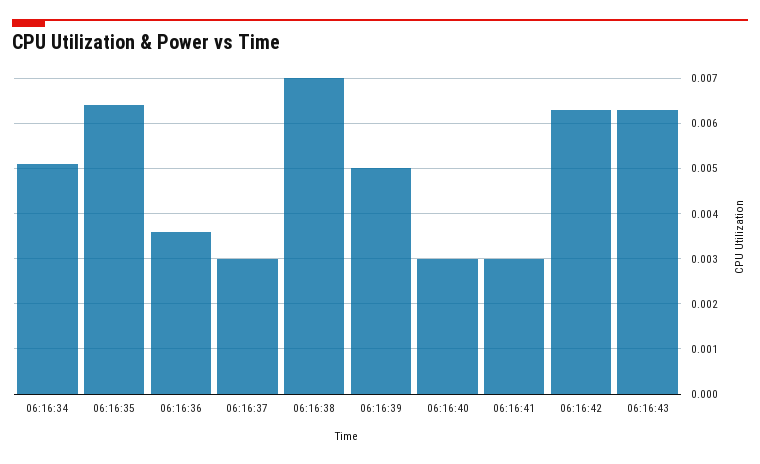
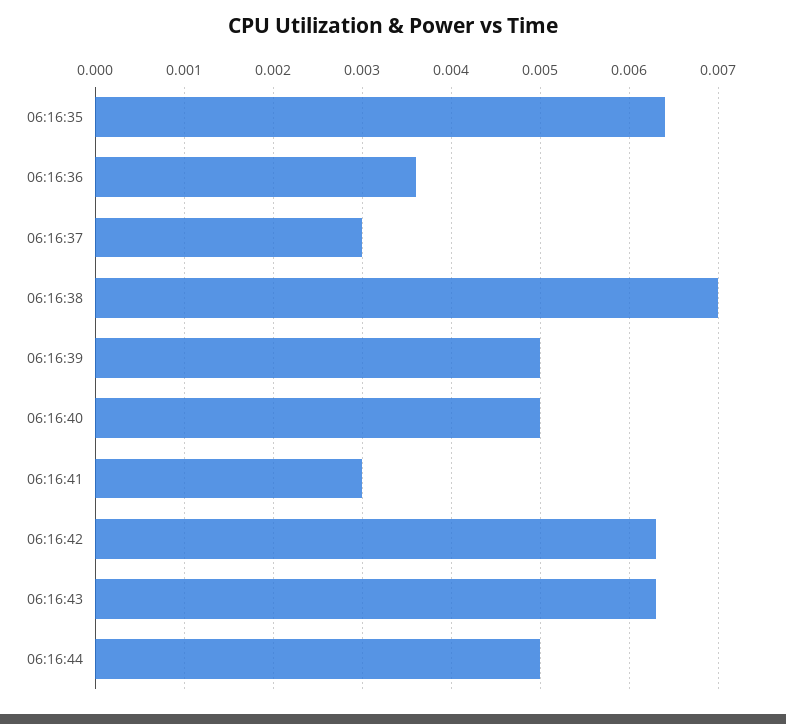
06:16:34: 0.005 -> none
06:16:40: 0.003 -> 0.005
06:16:44: none -> 0.005

